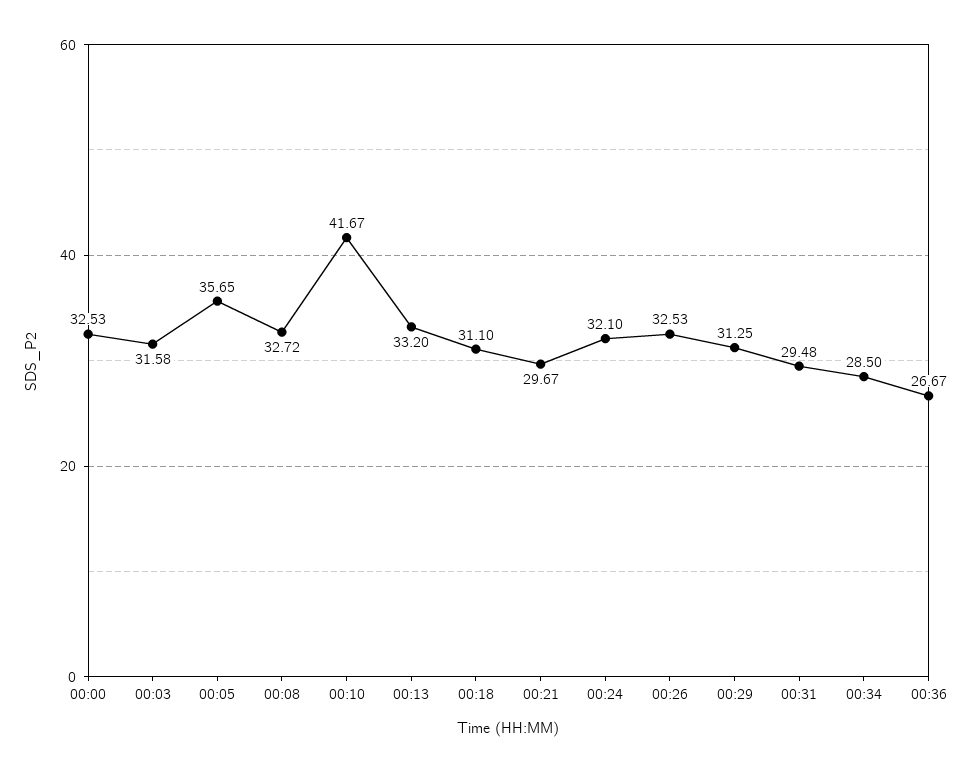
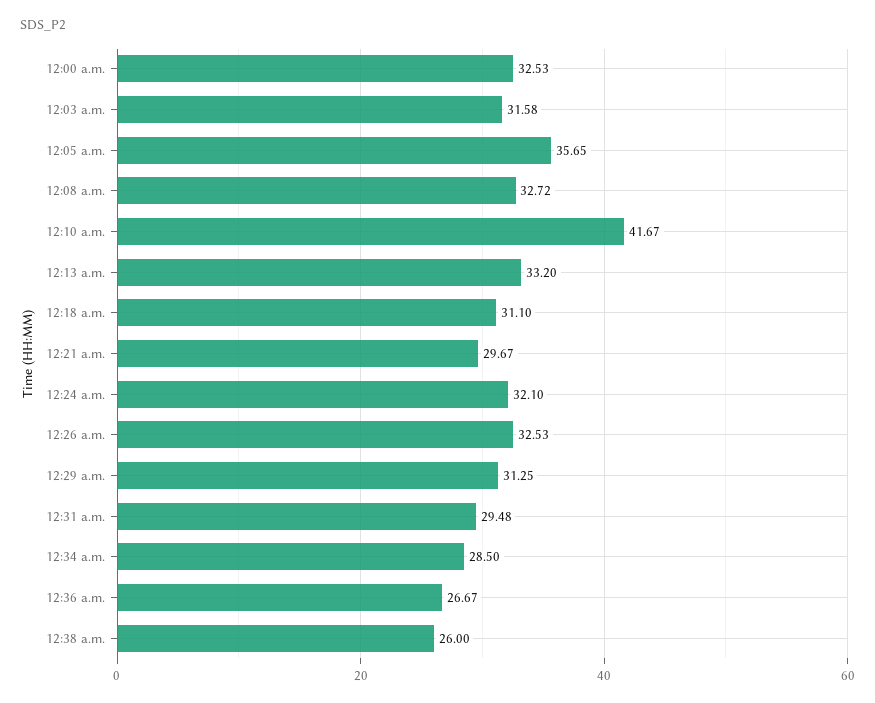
12:38 a.m.: none -> 26

